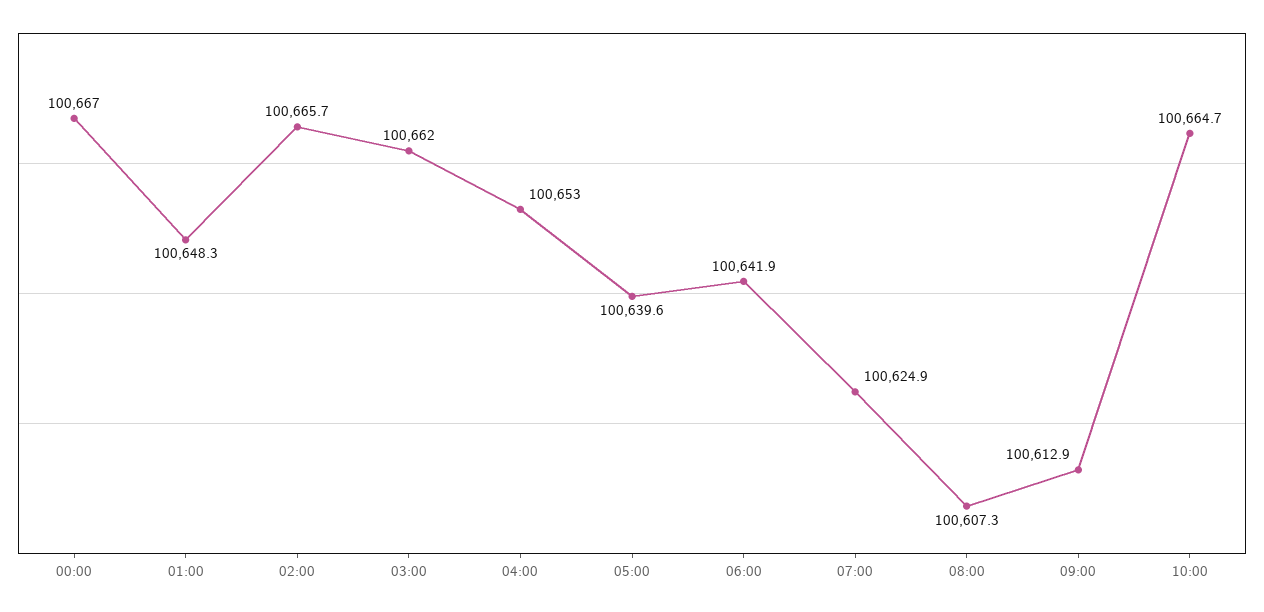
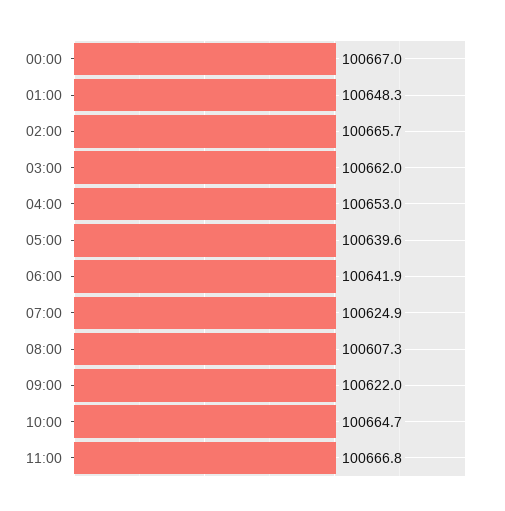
09:00: 100612.9 -> 100622
11:00: none -> 100666.8

